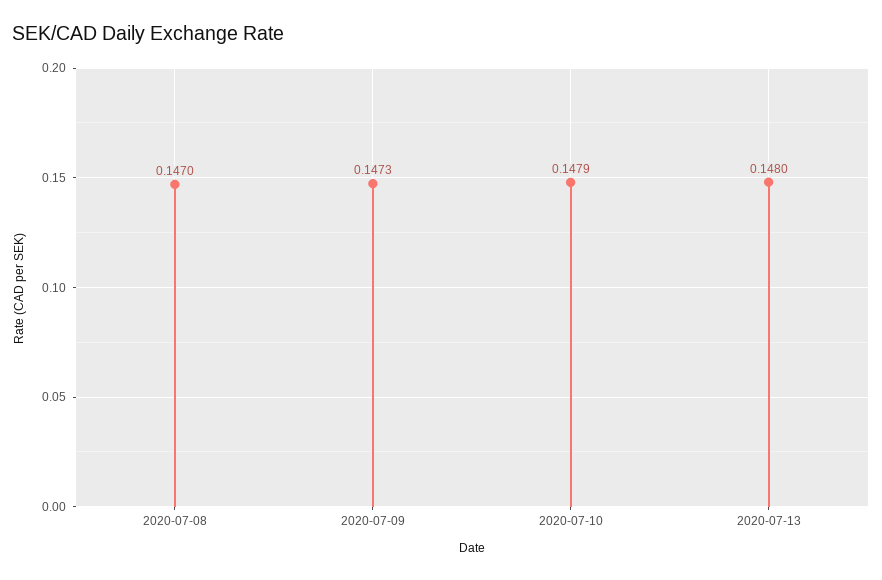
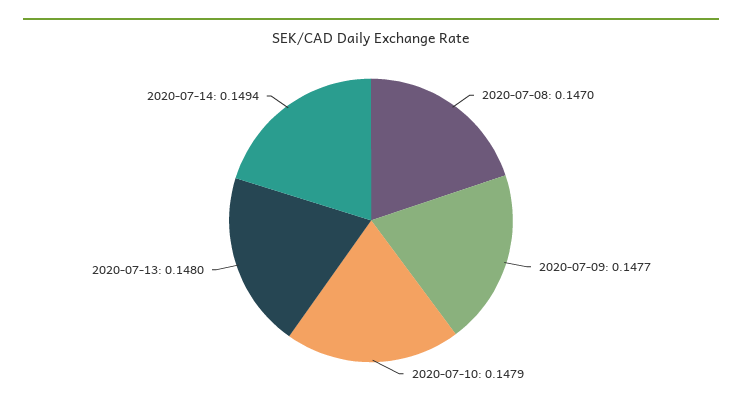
2020-07-09: 0.1473 -> 0.1477
2020-07-14: none -> 0.1494

